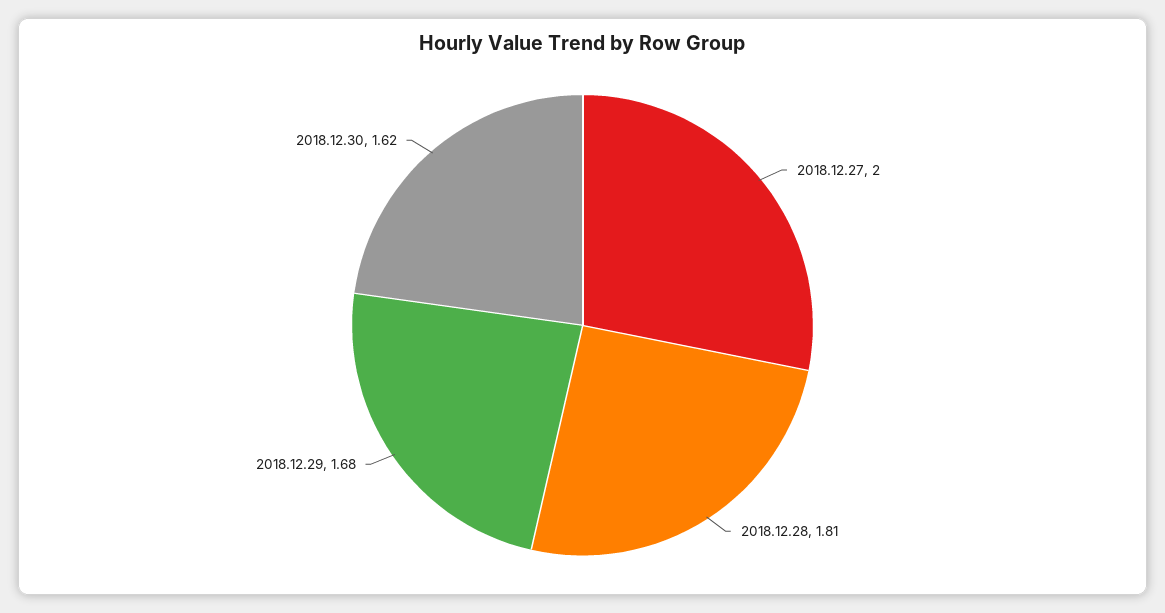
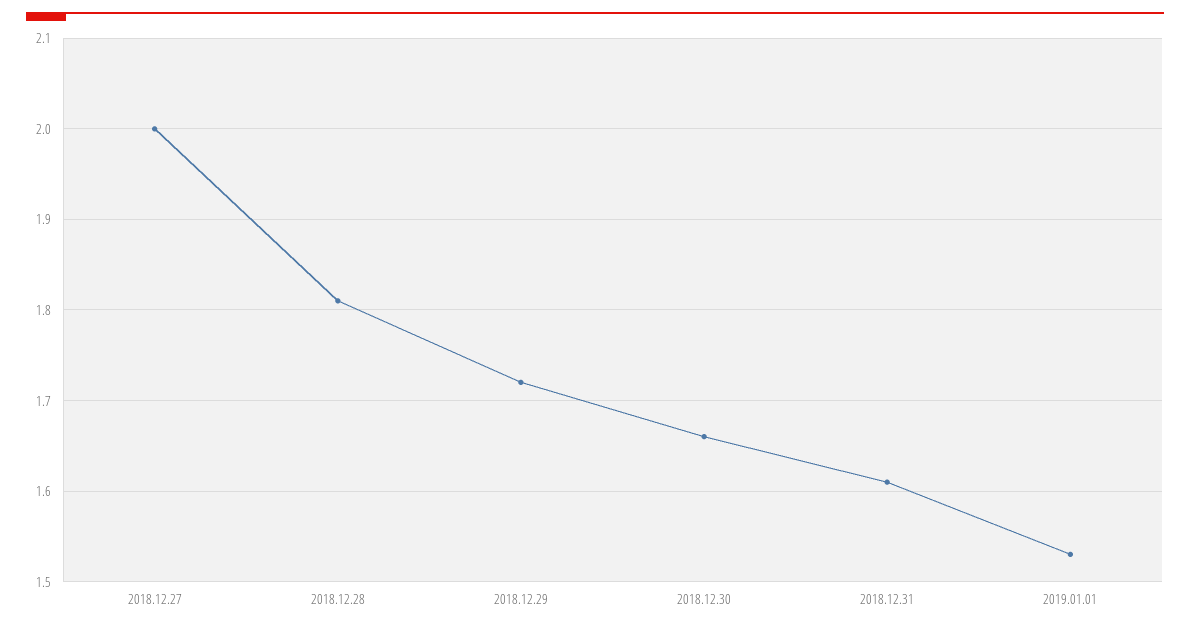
2018.12.29: 1.68 -> 1.72
2018.12.30: 1.62 -> 1.66
2018.12.31: none -> 1.61
2019.01.01: none -> 1.53

